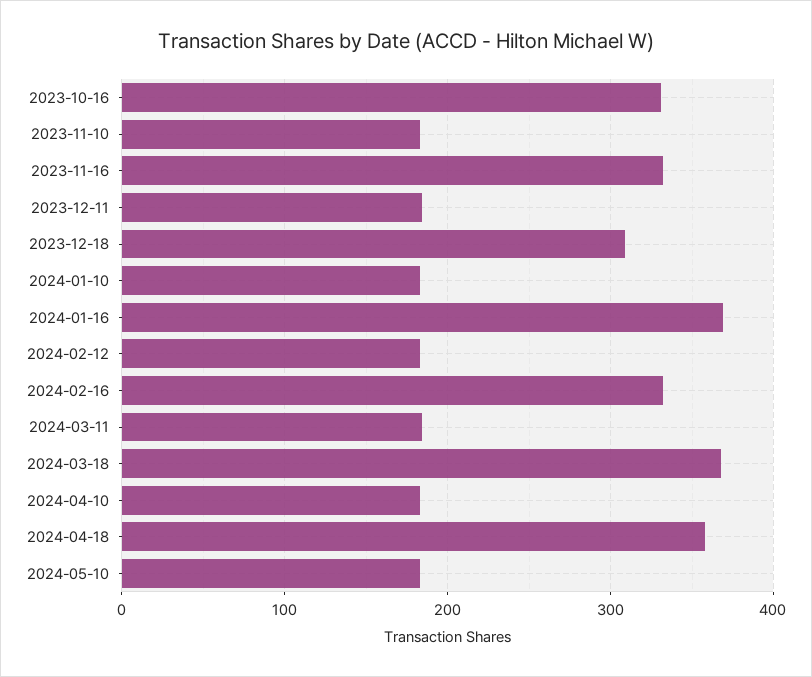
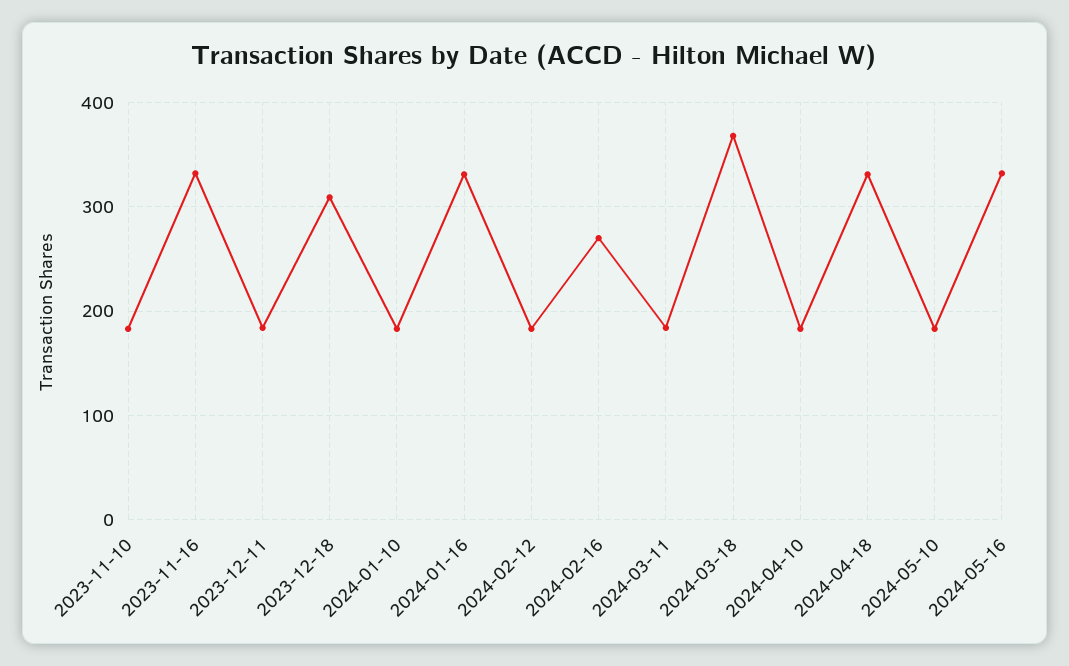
2023-10-16: 330 -> none
2024-01-16: 370 -> 330
2024-02-16: 330 -> 270
2024-04-18: 360 -> 330
2024-05-16: none -> 330

